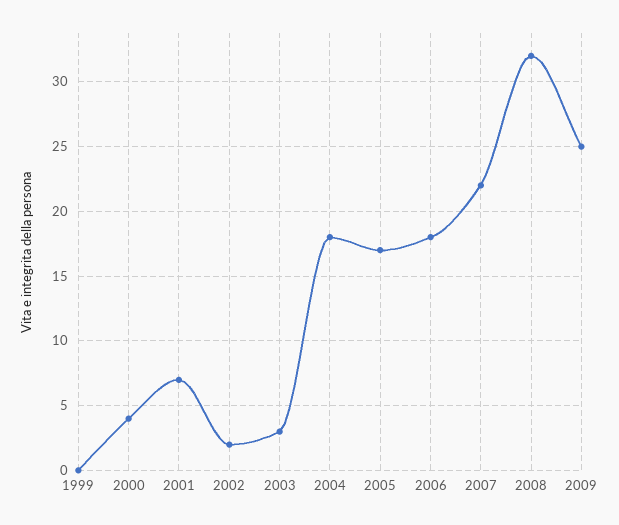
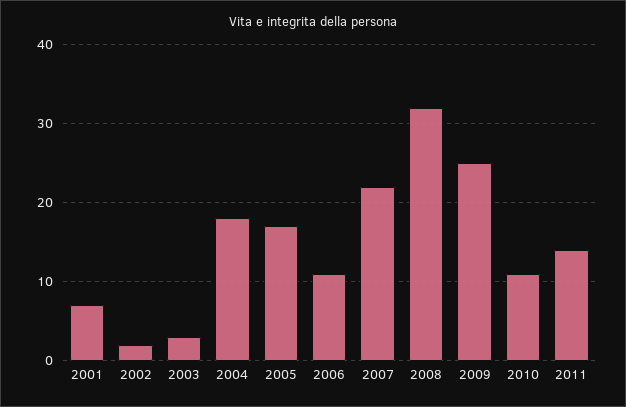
1999: 0 -> none
2000: 4 -> none
2006: 18 -> 11
2010: none -> 11
2011: none -> 14

